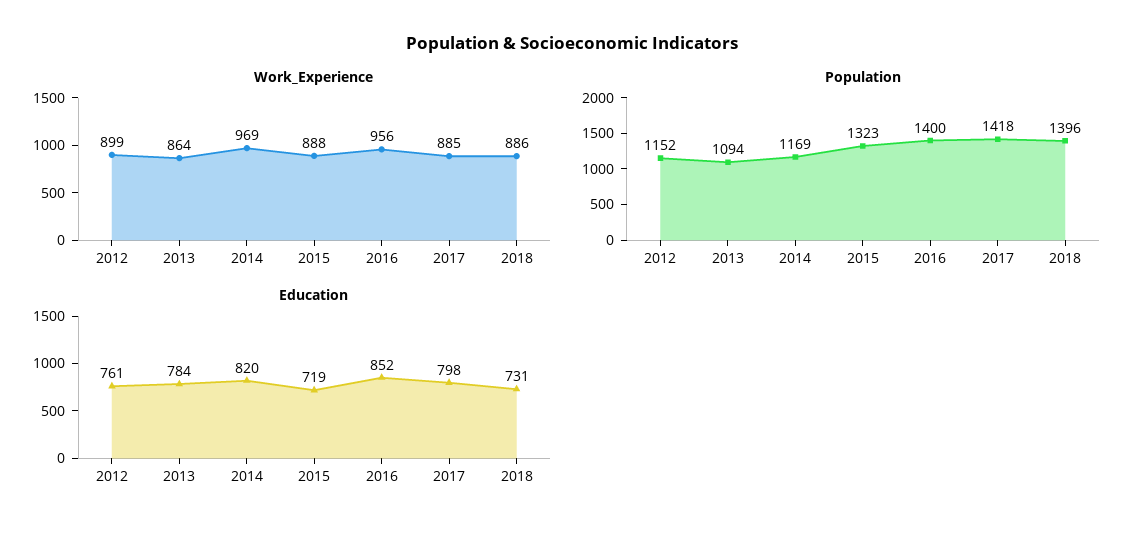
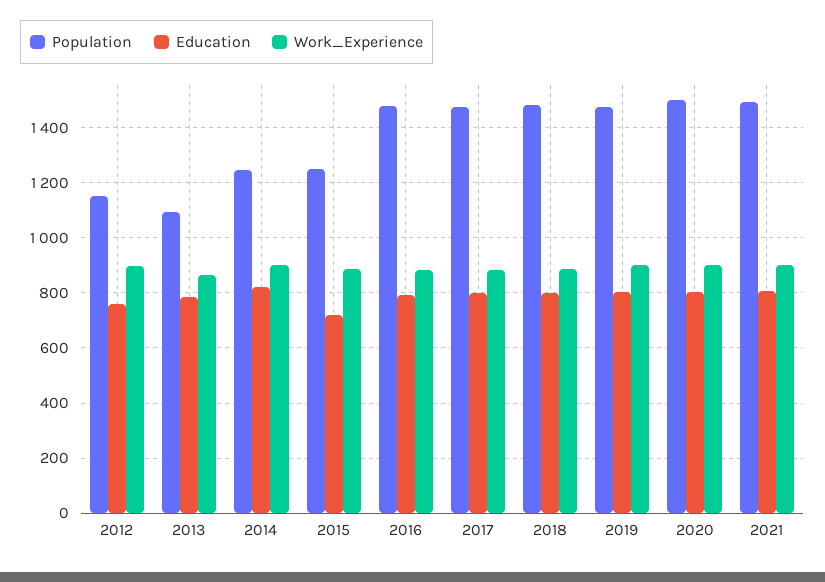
Work_Experience, 2014: 969 -> 900
Work_Experience, 2016: 956 -> 875
Population, 2014: 1169 -> 1250
Population, 2015: 1323 -> 1250
Population, 2016: 1400 -> 1475
Population, 2017: 1418 -> 1475
Population, 2018: 1396 -> 1475
Education, 2016: 852 -> 800
Education, 2018: 731 -> 800
Population, 2019: none -> 1475
Education, 2019: none -> 800
Work_Experience, 2019: none -> 900
Population, 2020: none -> 1500
Education, 2020: none -> 800
Work_Experience, 2020: none -> 900
Population, 2021: none -> 1500
Education, 2021: none -> 800
Work_Experience, 2021: none -> 900

